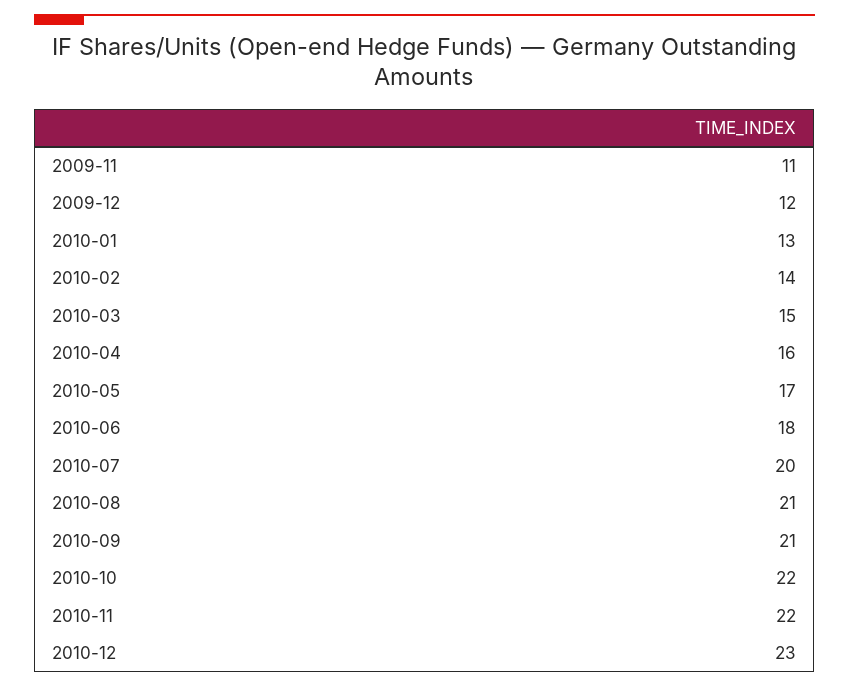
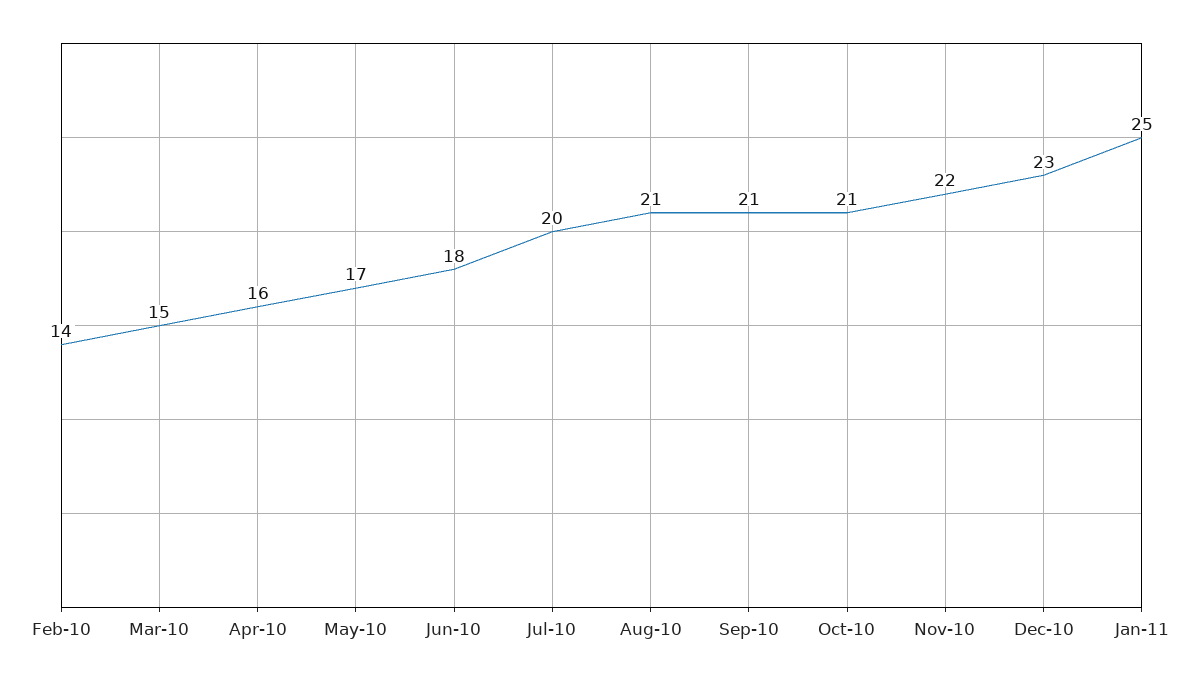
2009-11: 11 -> none
2009-12: 12 -> none
2010-01: 13 -> none
2010-10: 22 -> 21
Jan-11: none -> 25

